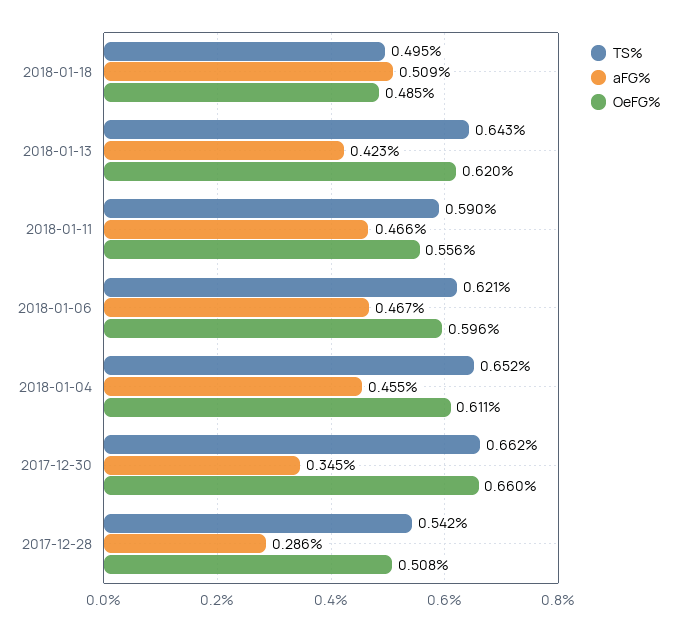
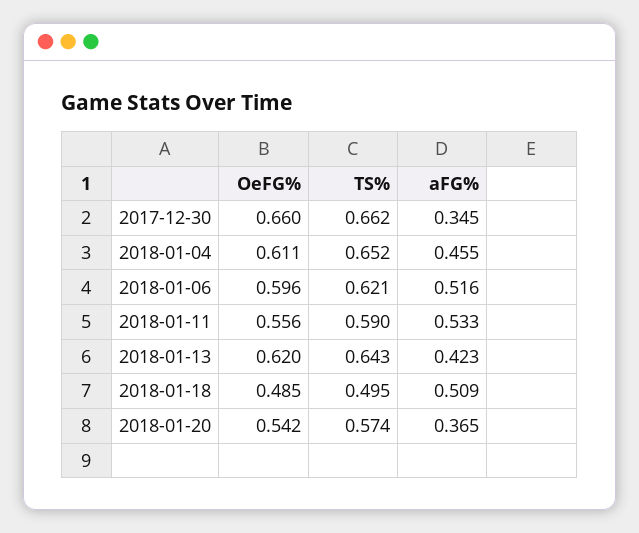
aFG%, 2018-01-11: 0.466 -> 0.533
aFG%, 2018-01-06: 0.467 -> 0.516
TS%, 2017-12-28: 0.542 -> none
aFG%, 2017-12-28: 0.286 -> none
OeFG%, 2017-12-28: 0.508 -> none
OeFG%, 2018-01-20: none -> 0.542
TS%, 2018-01-20: none -> 0.574
aFG%, 2018-01-20: none -> 0.365

